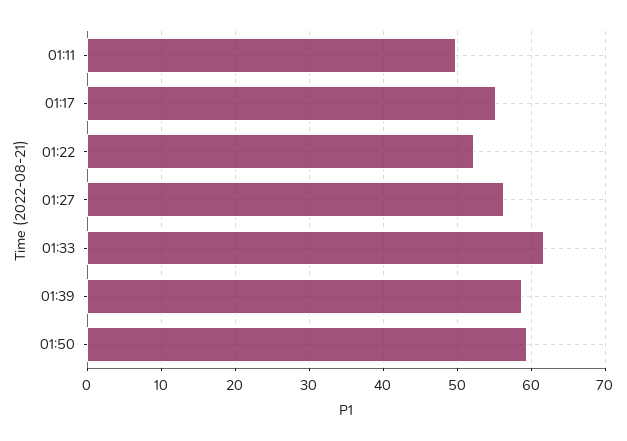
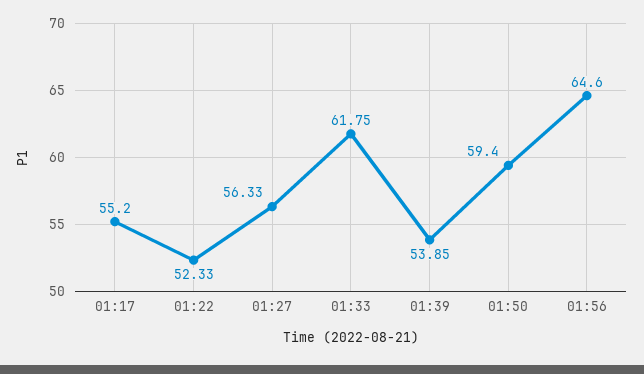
01:11: 50 -> none
01:39: 59 -> 53.85
01:56: none -> 64.6

